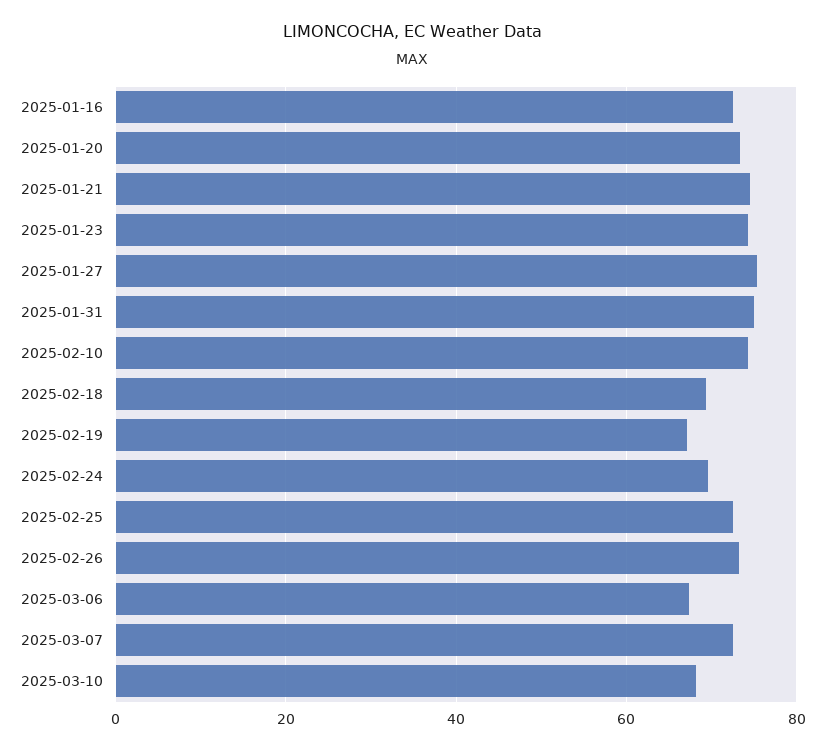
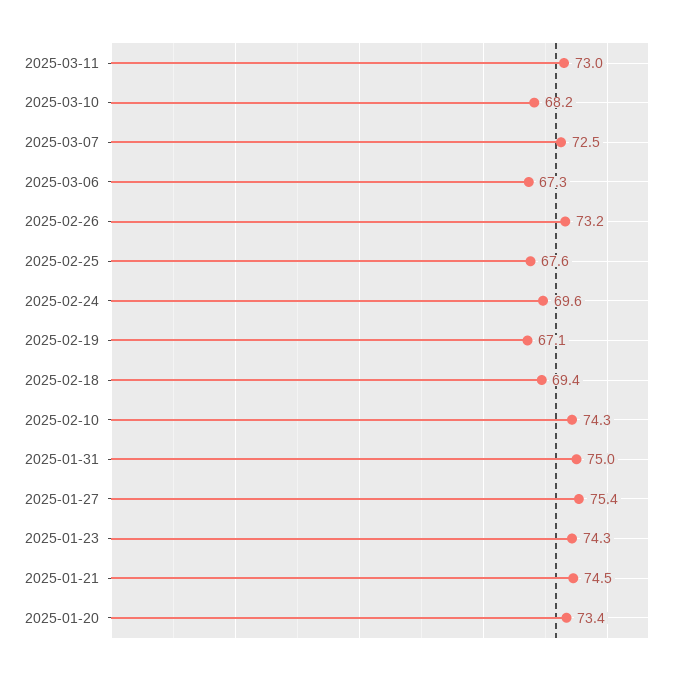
2025-01-16: 72 -> none
2025-02-25: 72 -> 67.6
2025-03-11: none -> 73

